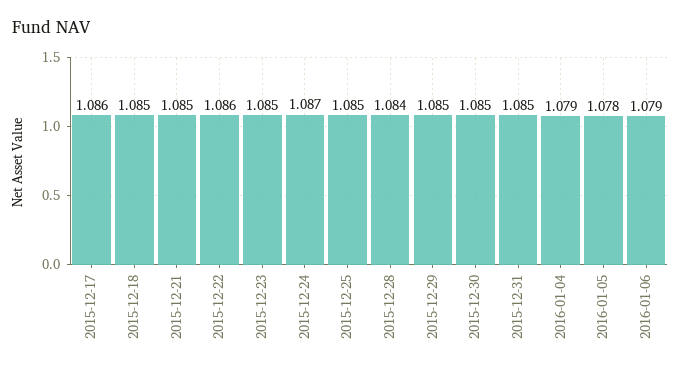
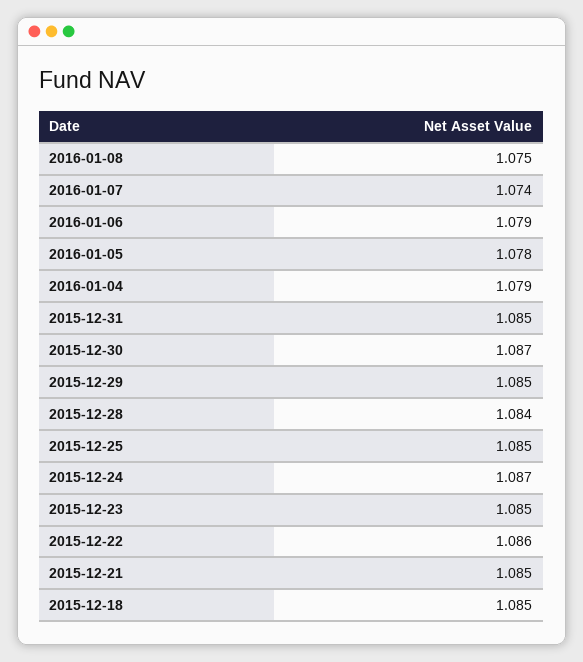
2015-12-17: 1.086 -> none
2015-12-30: 1.085 -> 1.087
2016-01-08: none -> 1.075
2016-01-07: none -> 1.074

